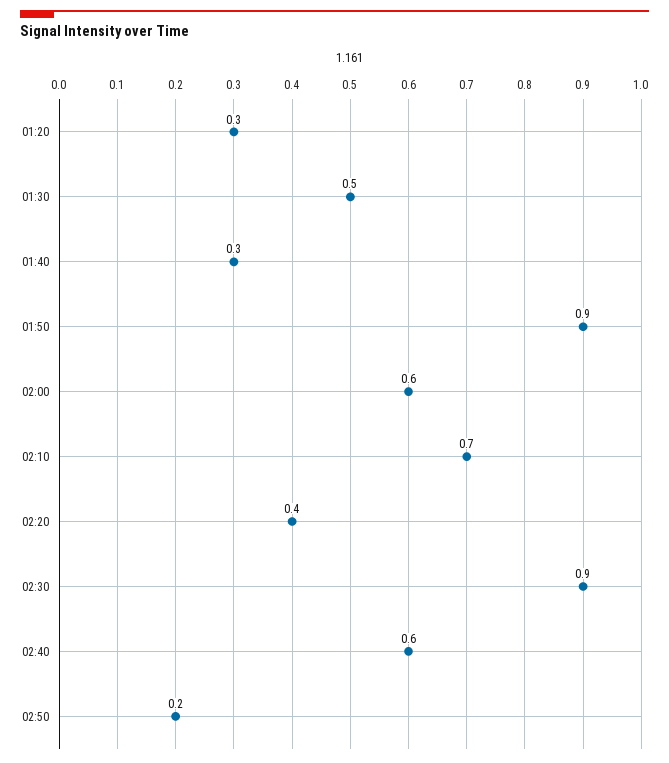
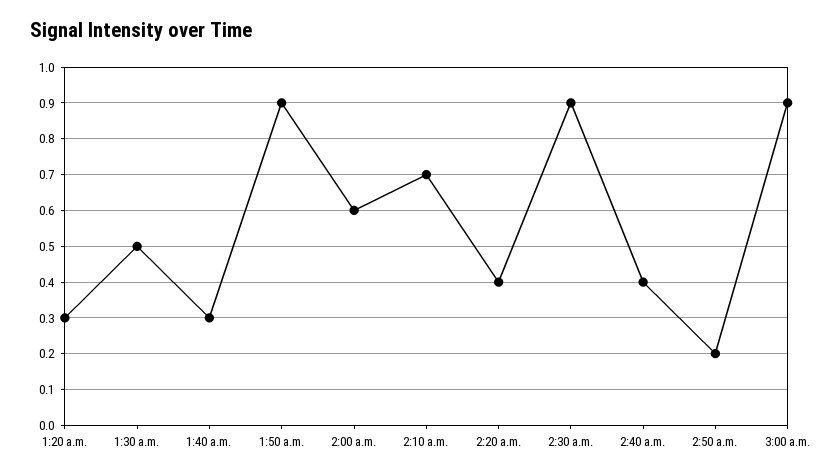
02:40: 0.6 -> 0.4
3:00 a.m.: none -> 0.9

